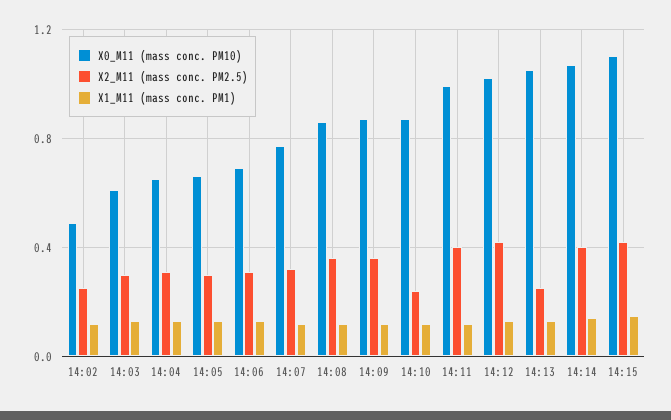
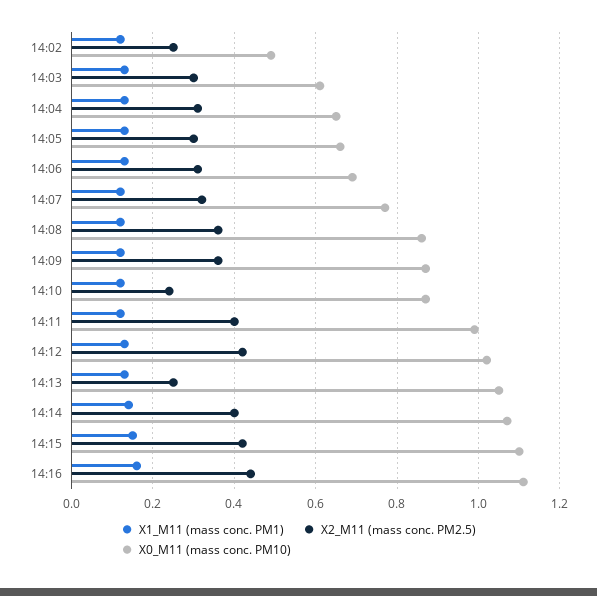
X1_M11 (mass conc. PM1), 14:16: none -> 0.15
X2_M11 (mass conc. PM2.5), 14:16: none -> 0.45
X0_M11 (mass conc. PM10), 14:16: none -> 1.1

